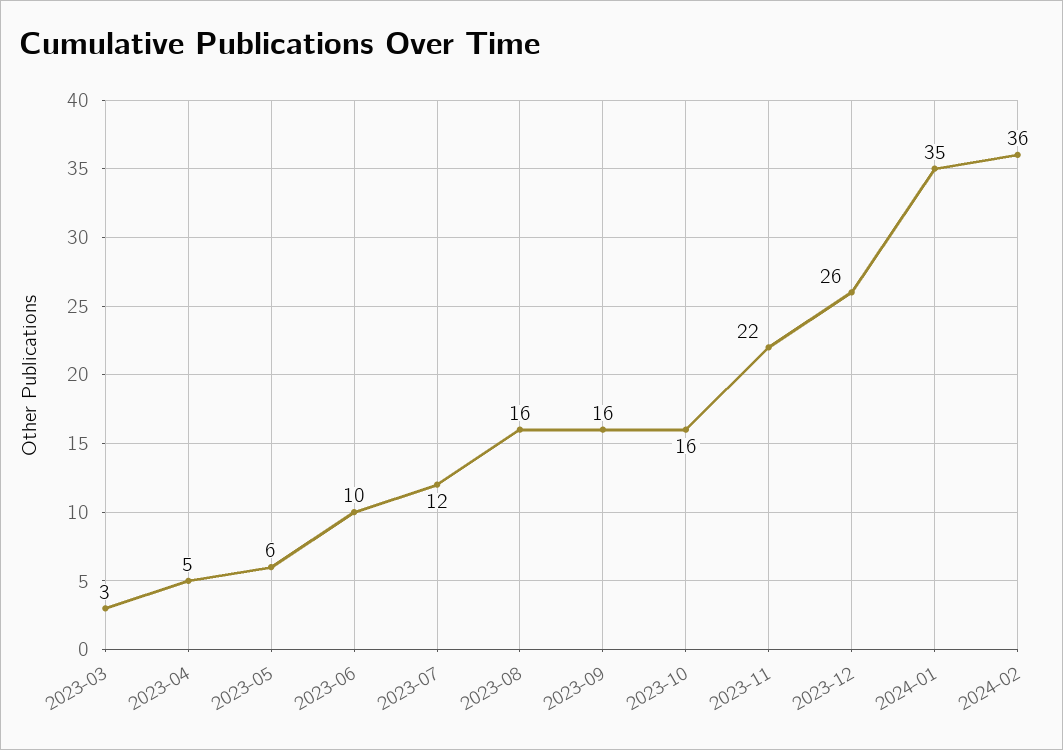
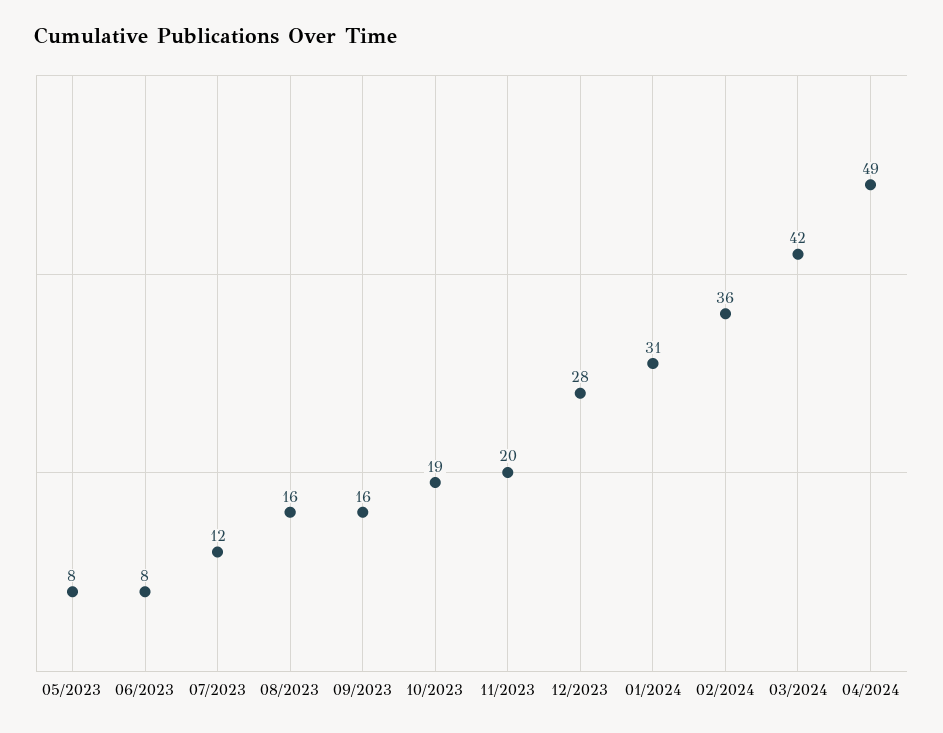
2023-03: 3 -> none
2023-04: 5 -> none
2023-05: 6 -> 8
2023-06: 10 -> 8
2023-10: 16 -> 19
2023-11: 22 -> 20
2023-12: 26 -> 28
2024-01: 35 -> 31
03/2024: none -> 42
04/2024: none -> 49

